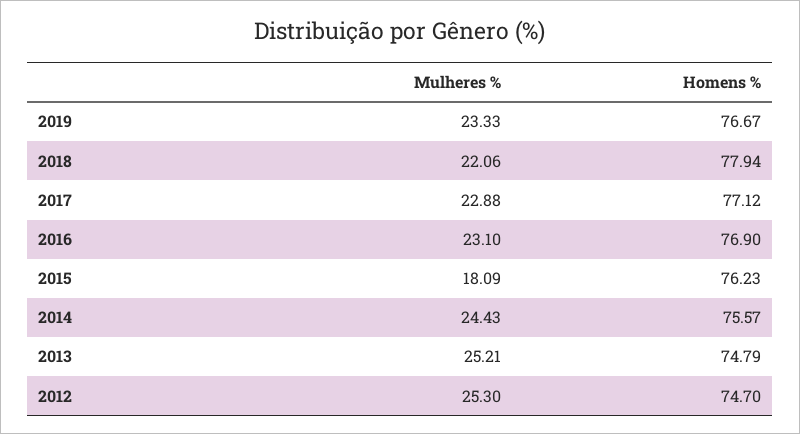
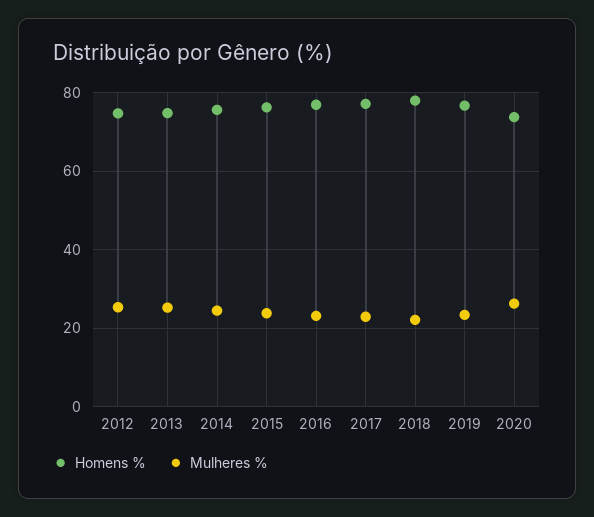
Mulheres %, 2015: 18.09 -> 24
Homens %, 2020: none -> 74
Mulheres %, 2020: none -> 26

